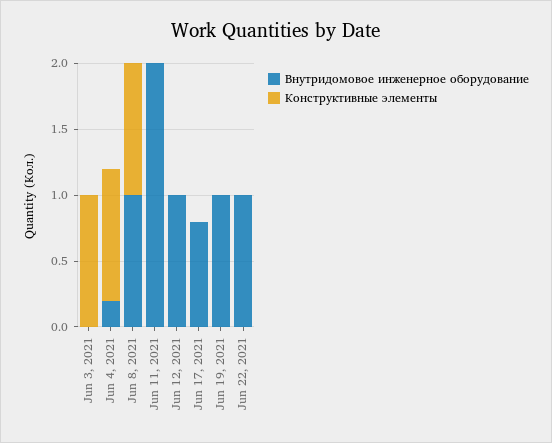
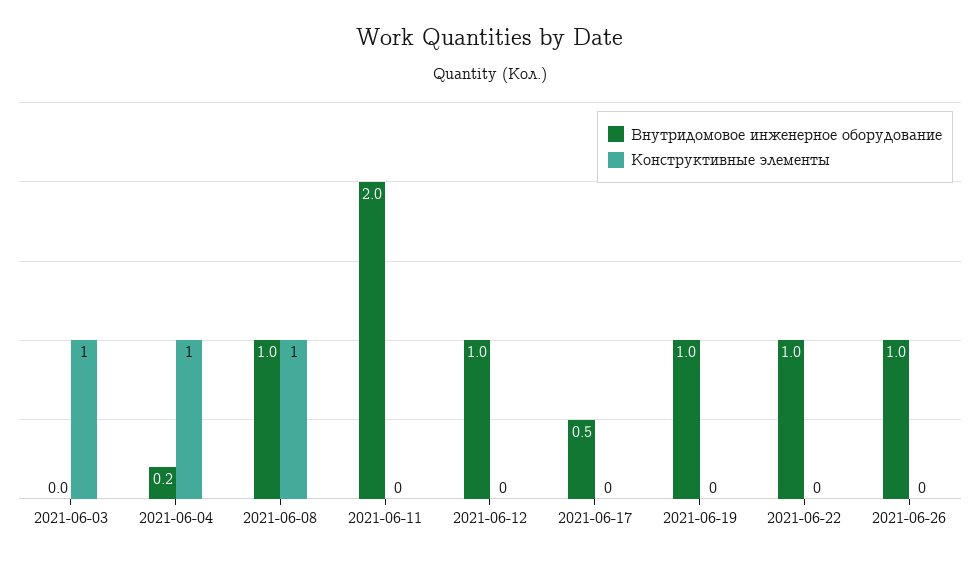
Внутридомовое инженерное оборудование, Jun 17, 2021: 0.8 -> 0.5
Внутридомовое инженерное оборудование, 2021-06-26: none -> 1
Конструктивные элементы, 2021-06-26: none -> 0

